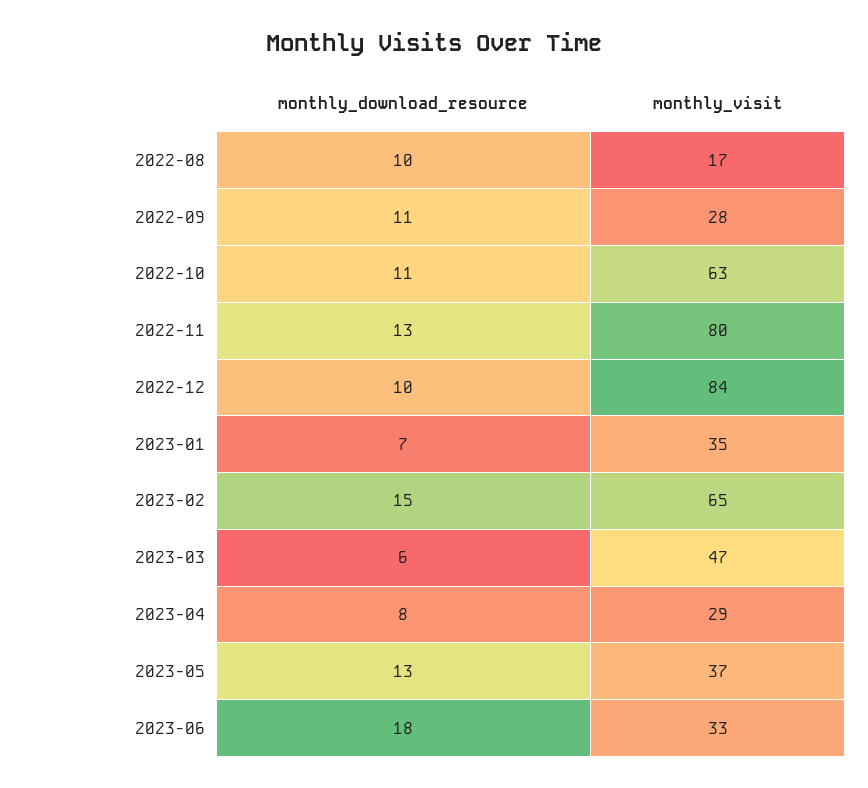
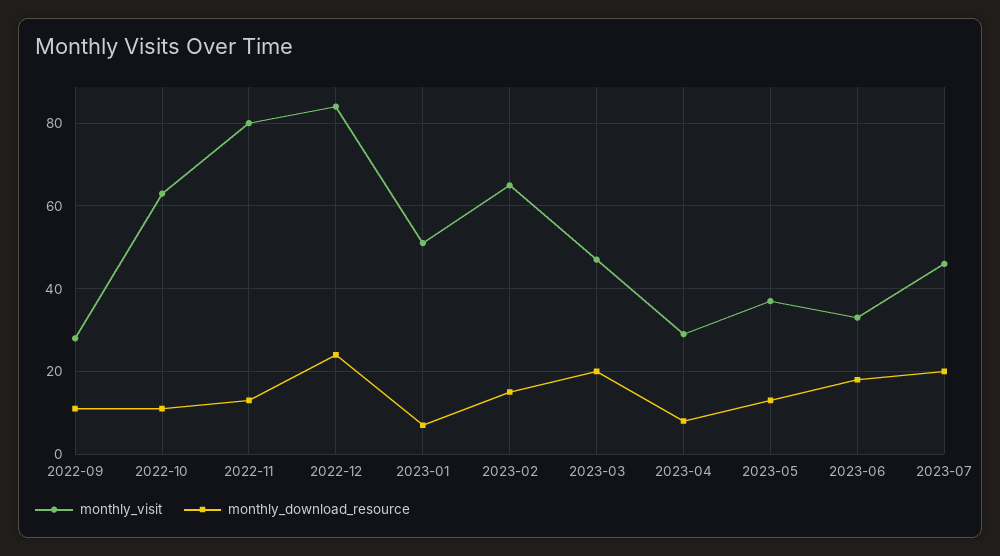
monthly_download_resource, 2022-08: 10 -> none
monthly_visit, 2022-08: 17 -> none
monthly_download_resource, 2022-12: 10 -> 25
monthly_visit, 2023-01: 35 -> 50
monthly_download_resource, 2023-03: 6 -> 20
monthly_visit, 2023-07: none -> 45
monthly_download_resource, 2023-07: none -> 20

